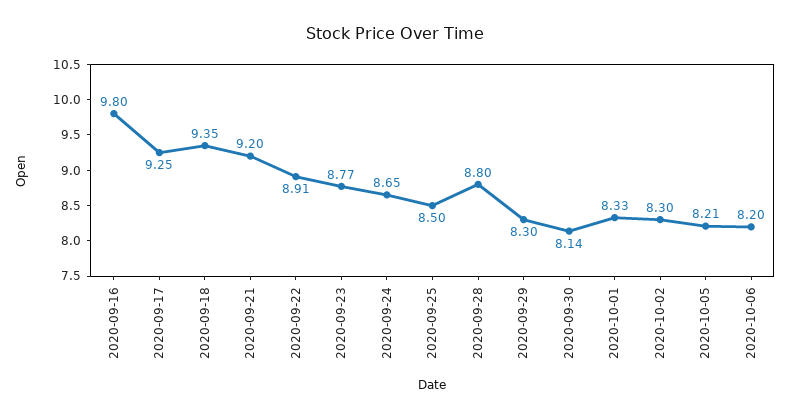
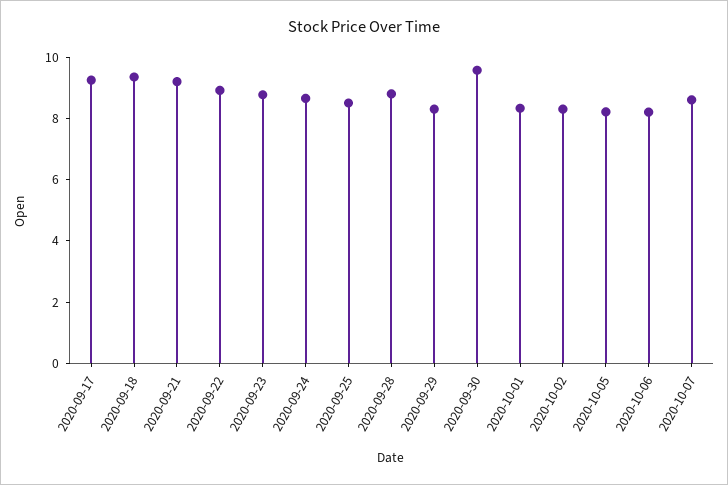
2020-09-16: 9.8 -> none
2020-09-30: 8.14 -> 9.5
2020-10-07: none -> 8.5

